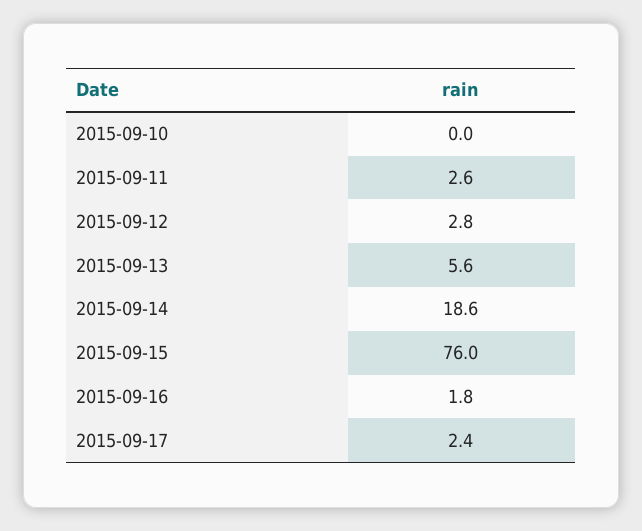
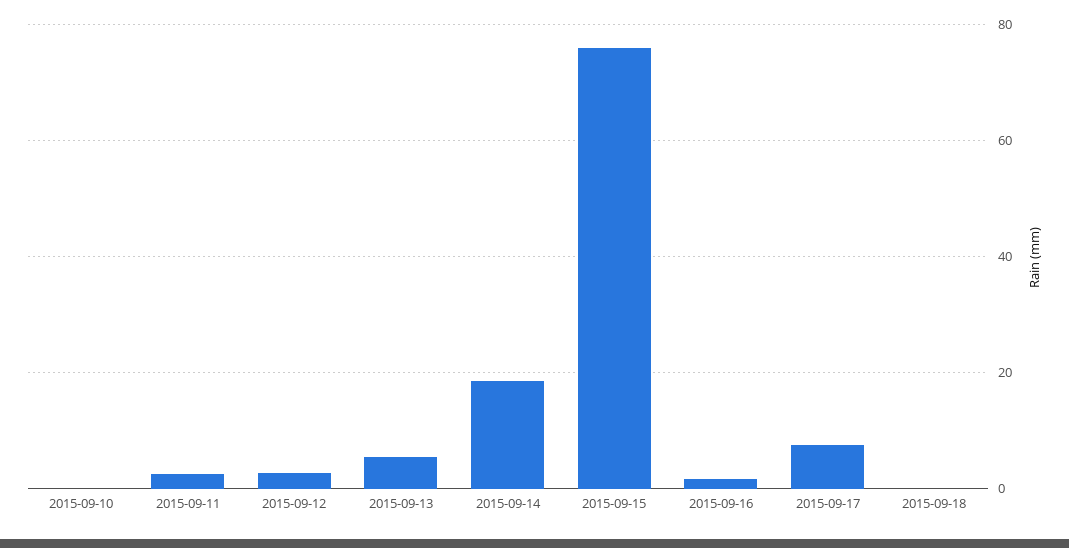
2015-09-17: 2.4 -> 8
2015-09-18: none -> 0

